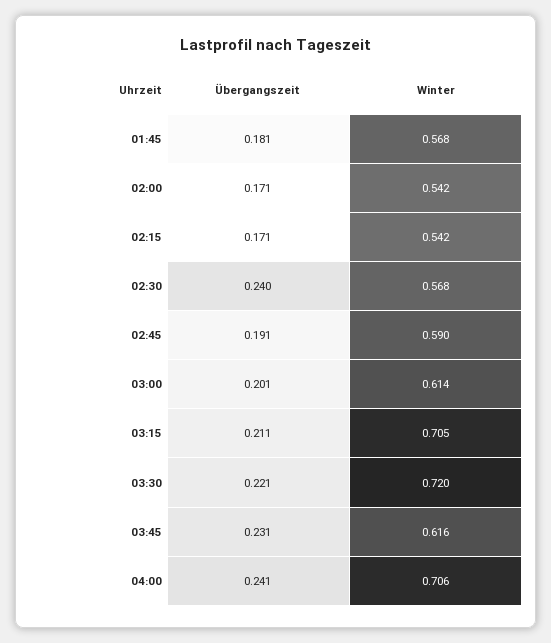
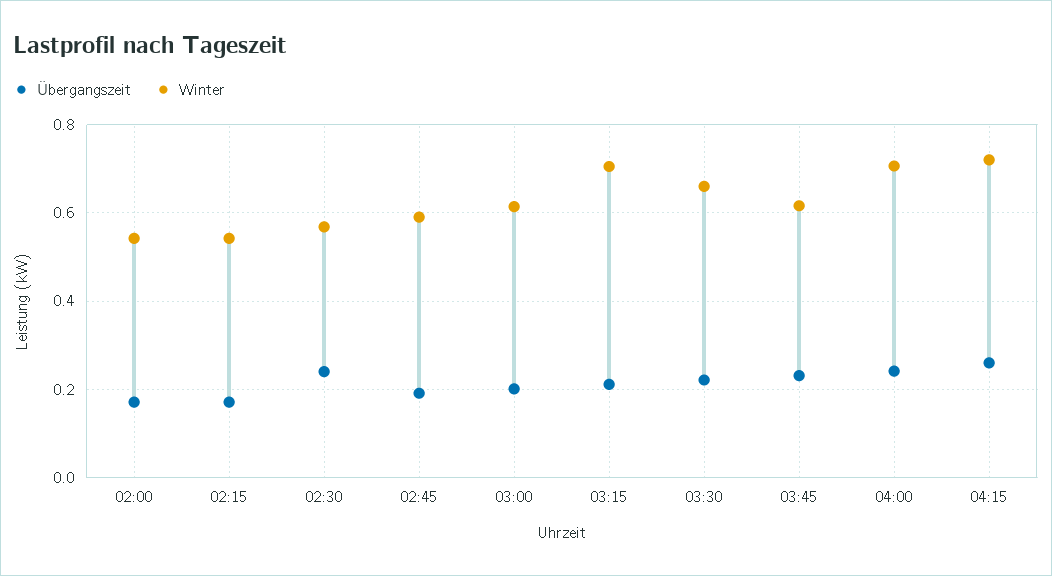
Übergangszeit, 01:45: 0.181 -> none
Winter, 01:45: 0.568 -> none
Winter, 03:30: 0.72 -> 0.66
Übergangszeit, 04:15: none -> 0.26
Winter, 04:15: none -> 0.72

